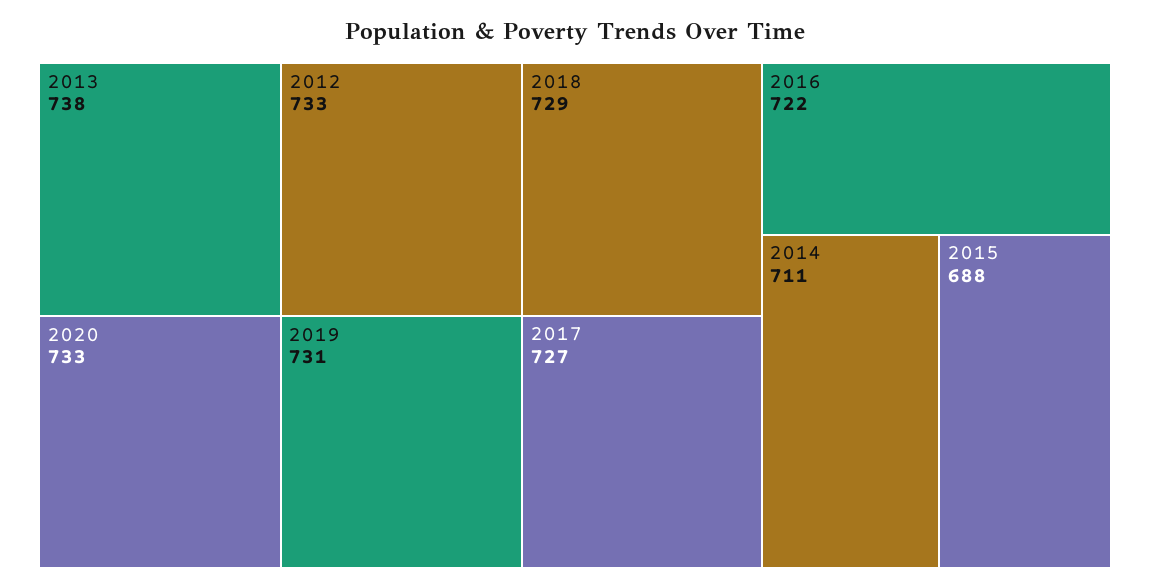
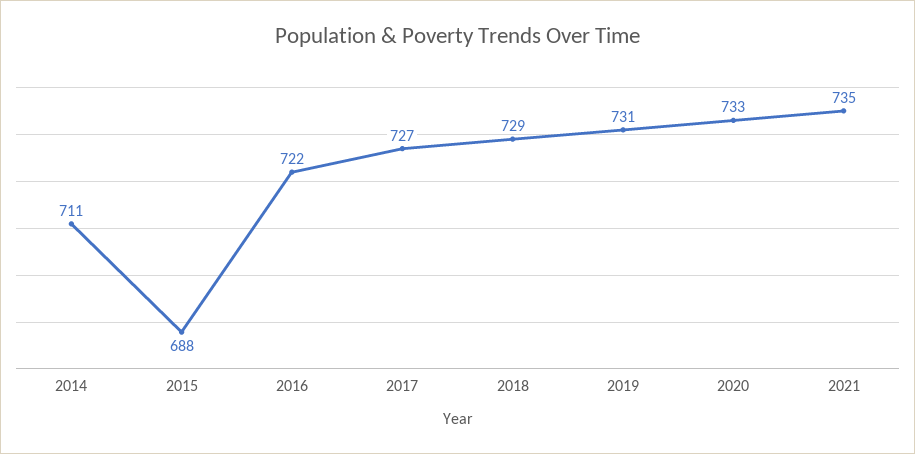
2013: 738 -> none
2012: 733 -> none
2021: none -> 735

